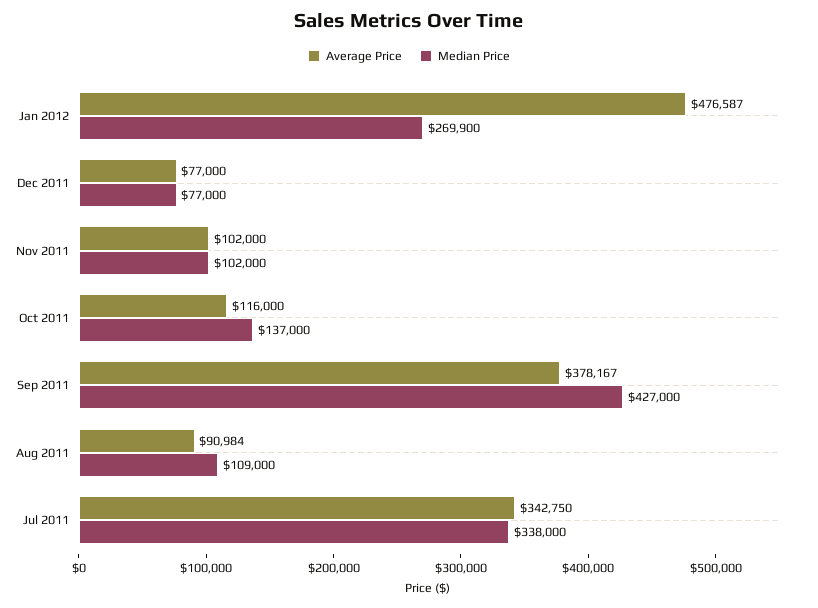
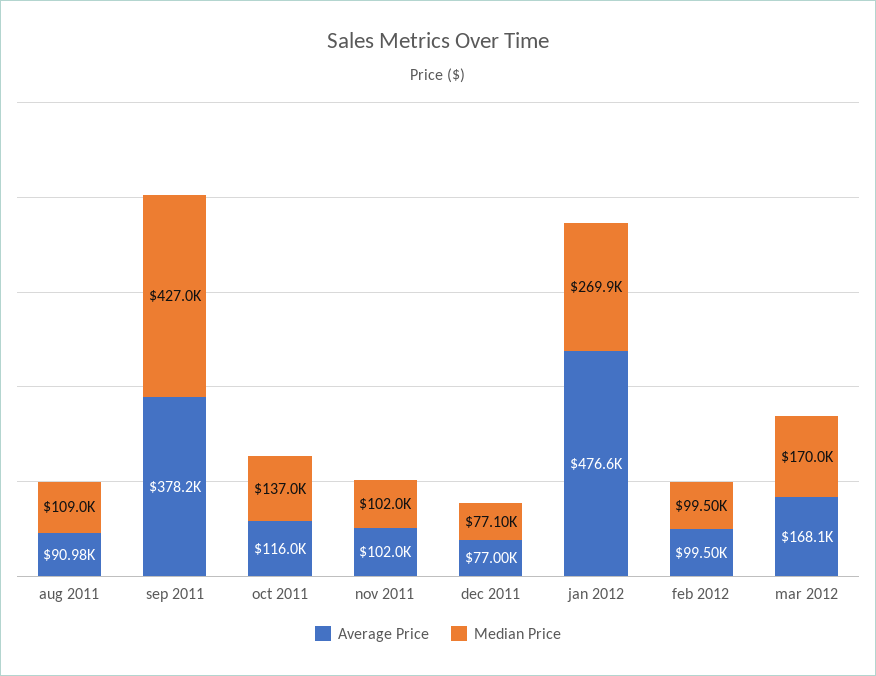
Median Price, Dec 2011: 77000 -> 77100
Average Price, Jul 2011: 342750 -> none
Median Price, Jul 2011: 338000 -> none
Average Price, feb 2012: none -> 99500
Median Price, feb 2012: none -> 99500
Average Price, mar 2012: none -> 168100
Median Price, mar 2012: none -> 170000

